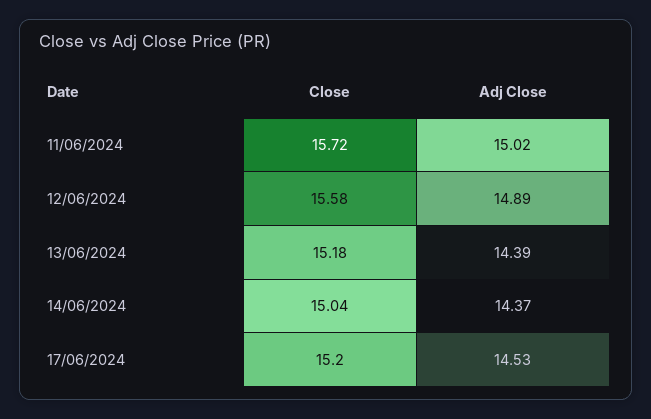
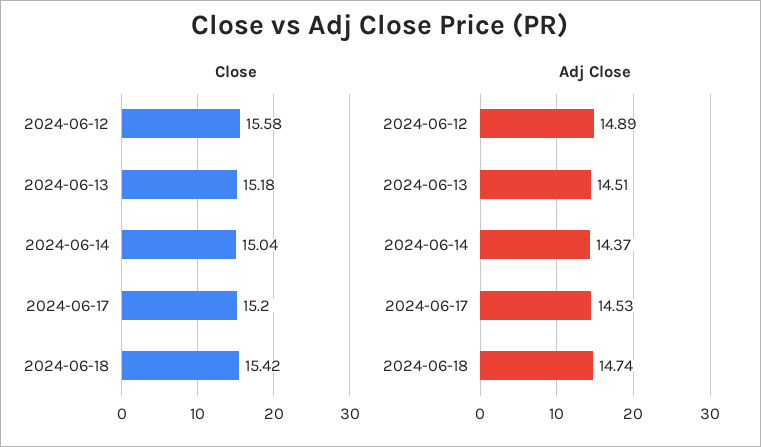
Close, 11/06/2024: 15.72 -> none
Adj Close, 11/06/2024: 15.02 -> none
Adj Close, 13/06/2024: 14.39 -> 14.51
Close, 2024-06-18: none -> 15.42
Adj Close, 2024-06-18: none -> 14.74

